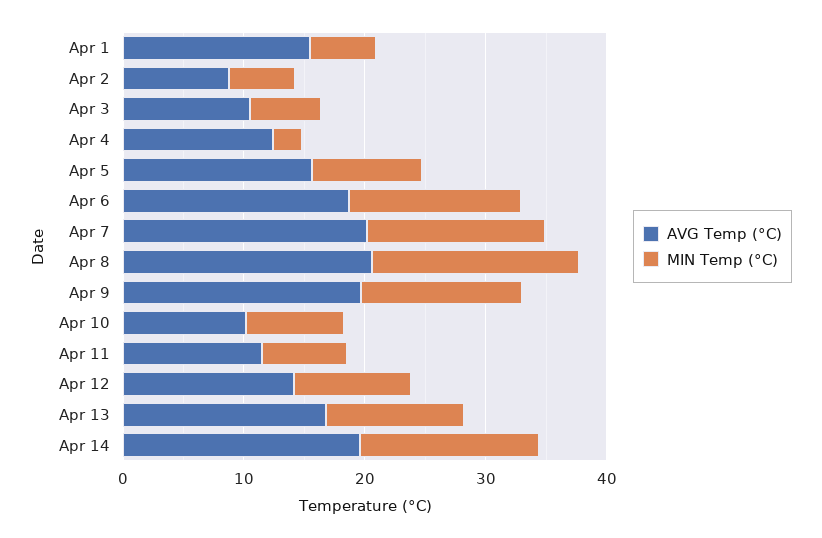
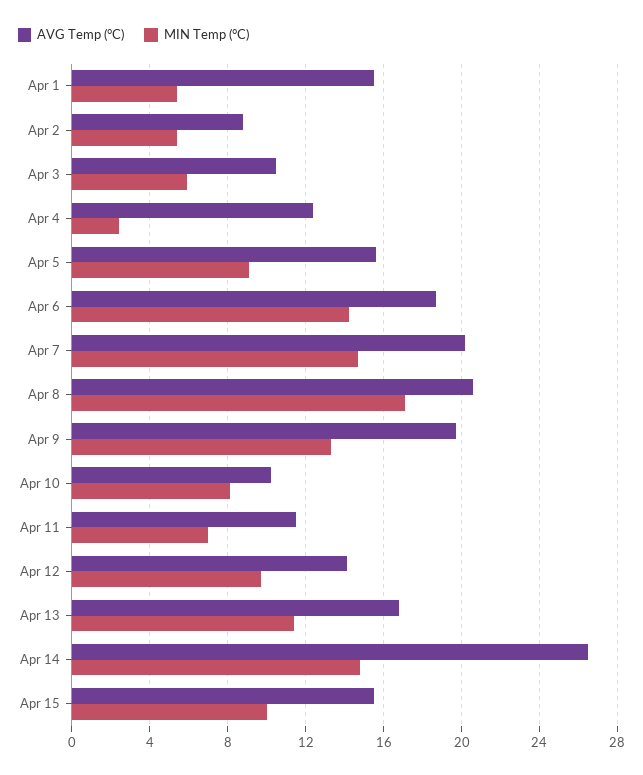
AVG Temp (°C), Apr 14: 20 -> 26.5
AVG Temp (°C), Apr 15: none -> 15.5
MIN Temp (°C), Apr 15: none -> 10

